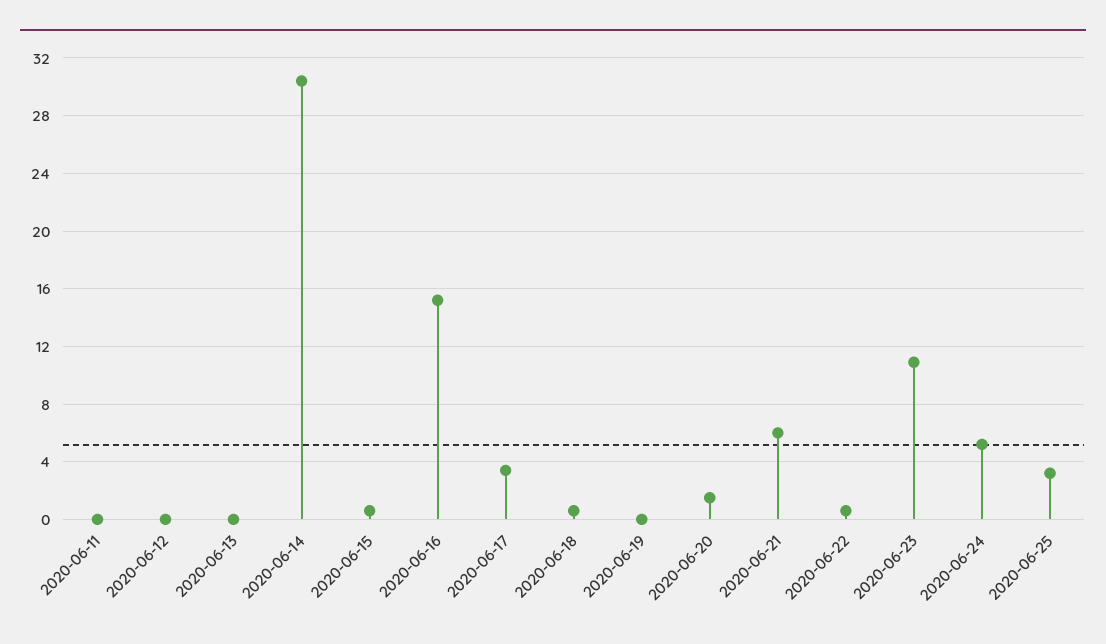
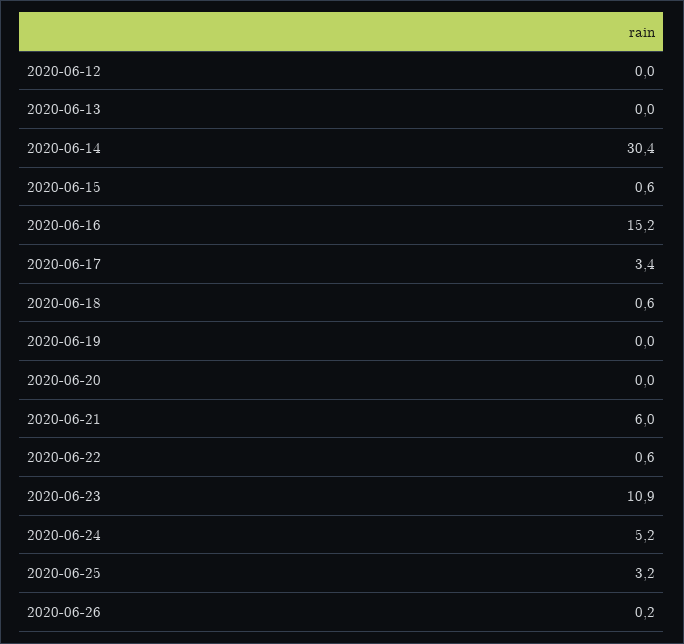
2020-06-11: 0 -> none
2020-06-20: 1.5 -> 0
2020-06-26: none -> 0.2

